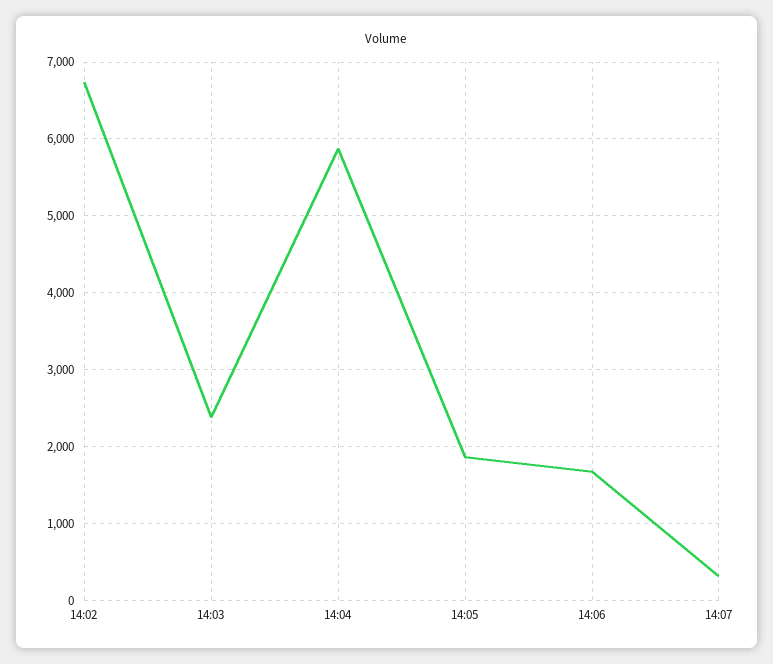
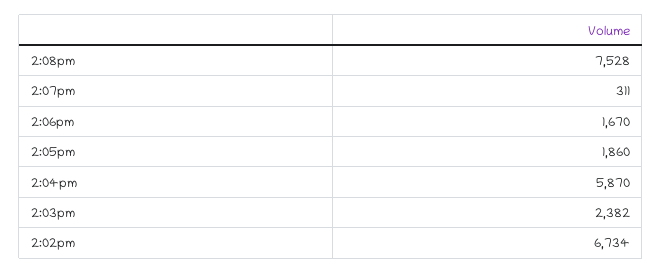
2:08pm: none -> 7528

